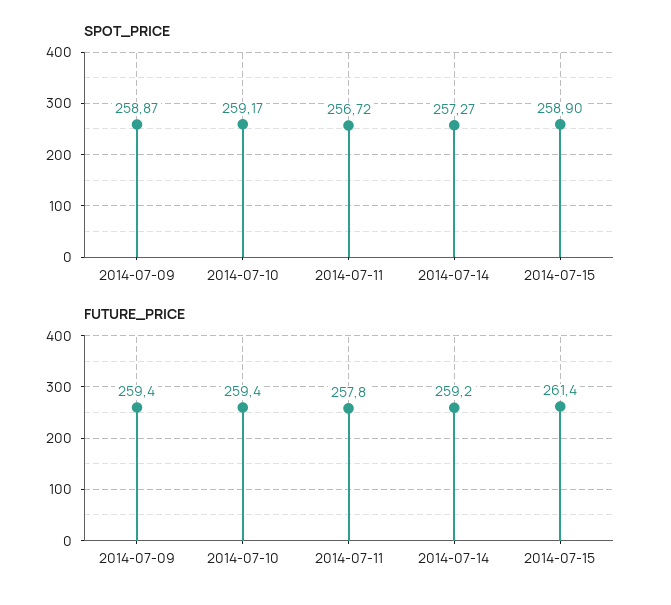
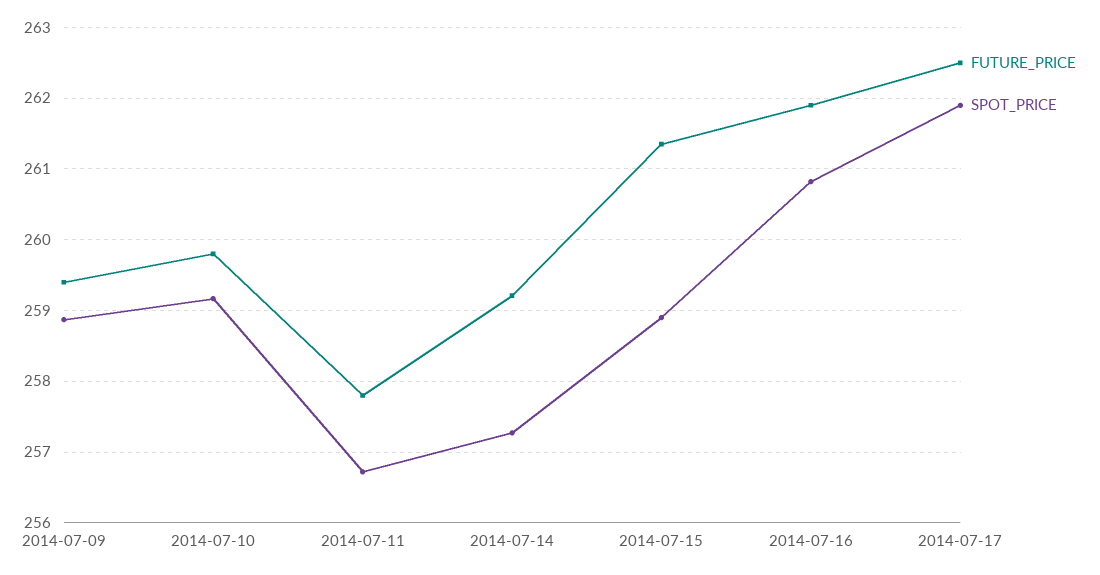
FUTURE_PRICE, 2014-07-10: 259.4 -> 259.8
FUTURE_PRICE, 2014-07-16: none -> 261.9
SPOT_PRICE, 2014-07-16: none -> 260.8
FUTURE_PRICE, 2014-07-17: none -> 262.5
SPOT_PRICE, 2014-07-17: none -> 261.9

